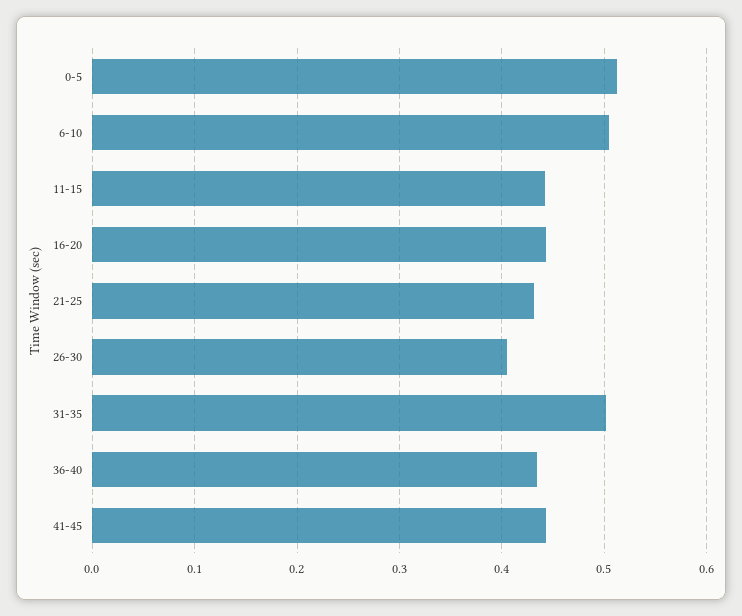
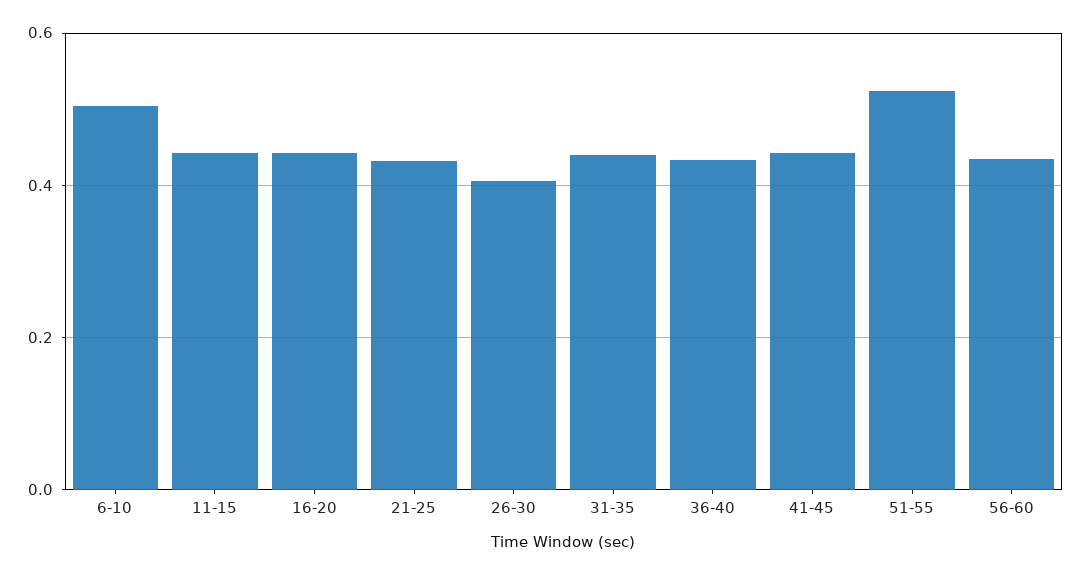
0-5: 0.51 -> none
31-35: 0.5 -> 0.44
51-55: none -> 0.52
56-60: none -> 0.44

